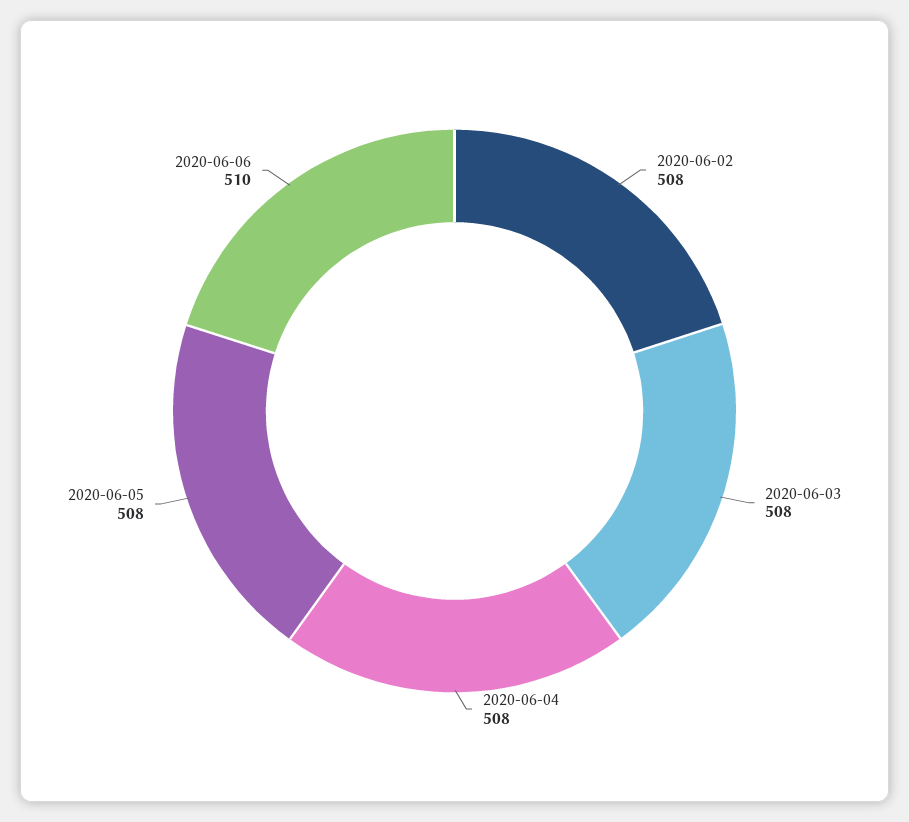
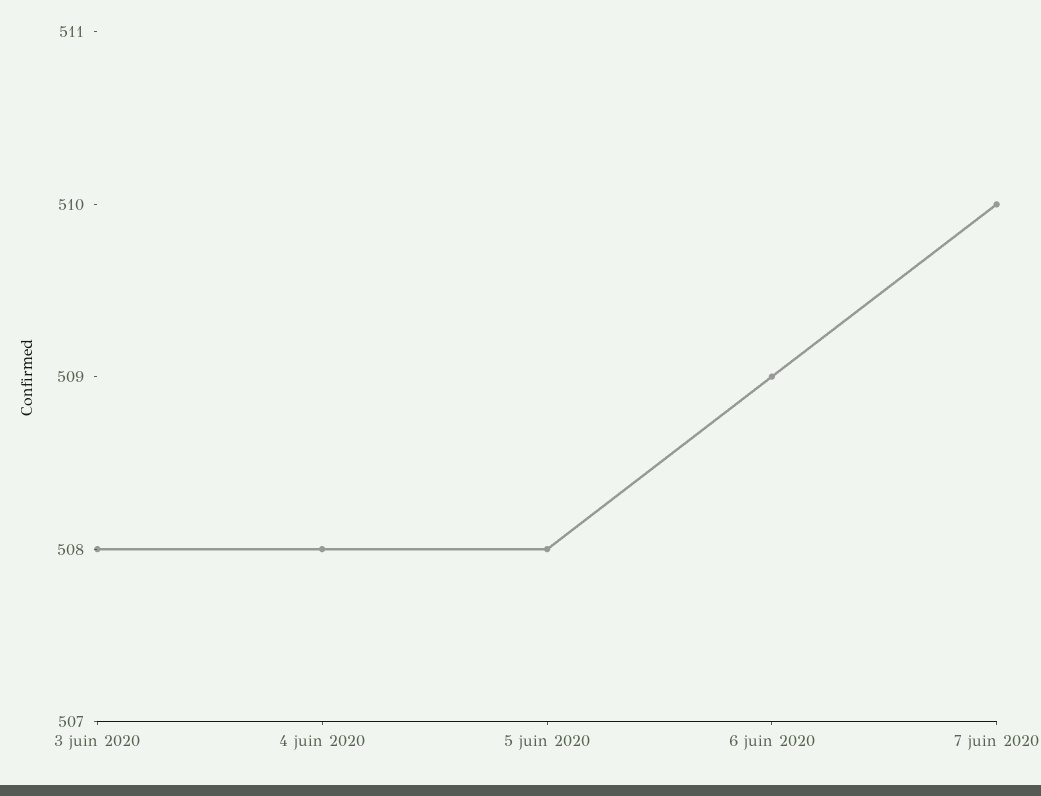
2020-06-02: 508 -> none
2020-06-06: 510 -> 509
7 juin 2020: none -> 510

